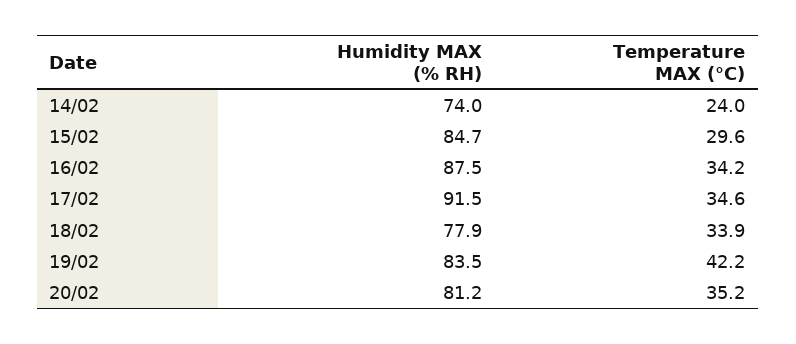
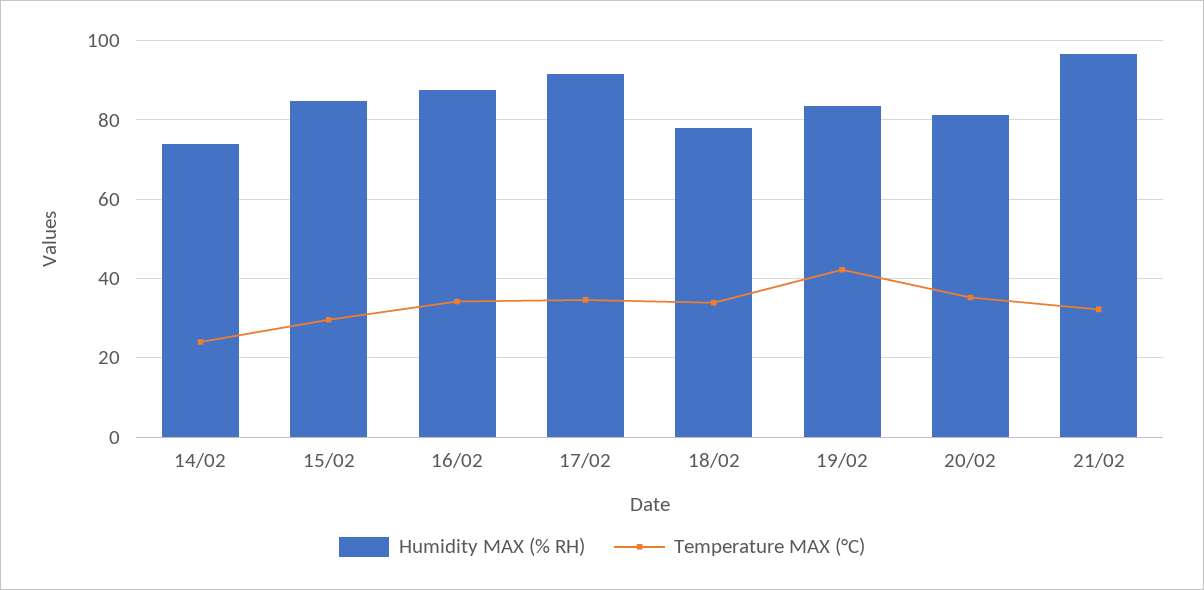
Humidity MAX (% RH), 21/02: none -> 96
Temperature MAX (°C), 21/02: none -> 32

